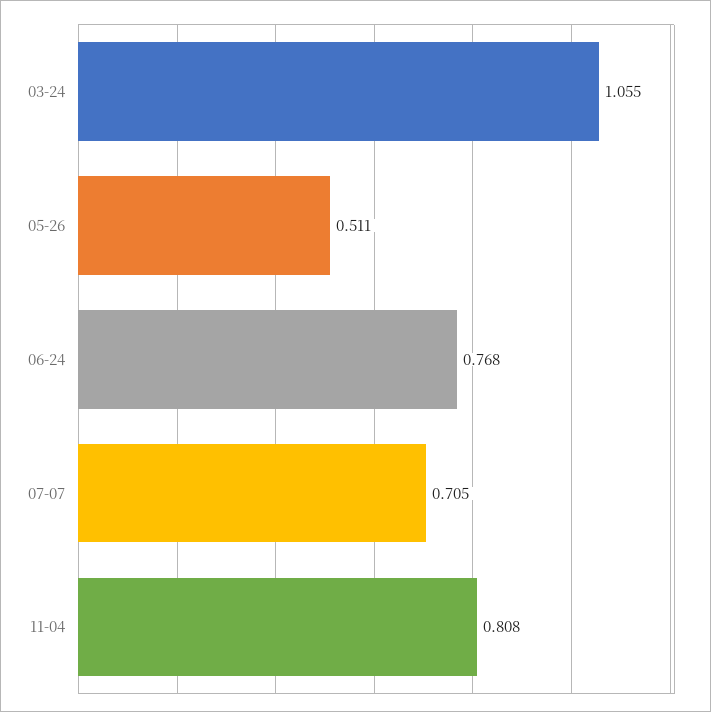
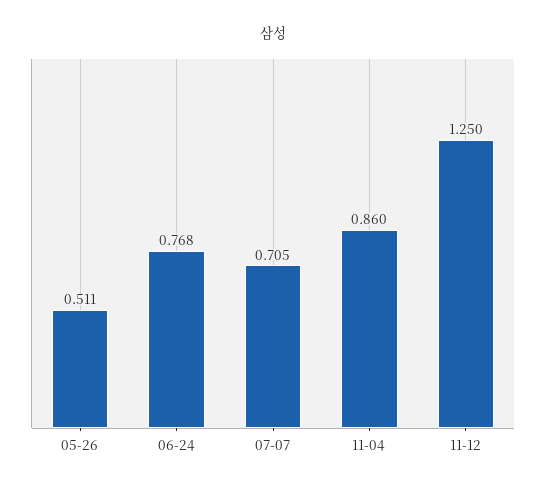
03-24: 1.055 -> none
11-04: 0.808 -> 0.86
11-12: none -> 1.25

